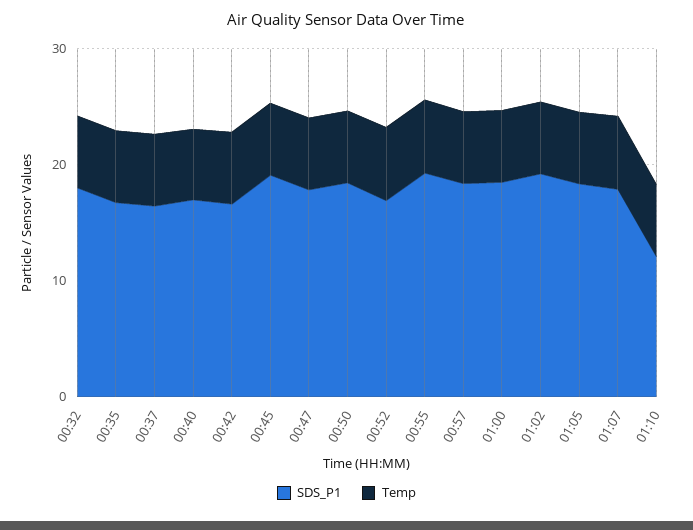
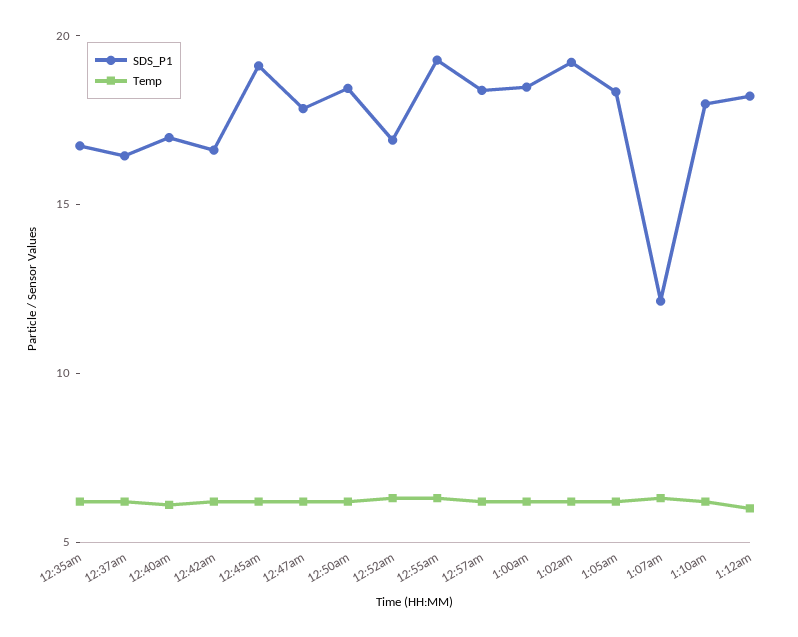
SDS_P1, 00:32: 18 -> none
Temp, 00:32: 6 -> none
SDS_P1, 01:07: 18 -> 12
SDS_P1, 01:10: 12 -> 18
SDS_P1, 1:12am: none -> 18
Temp, 1:12am: none -> 6

